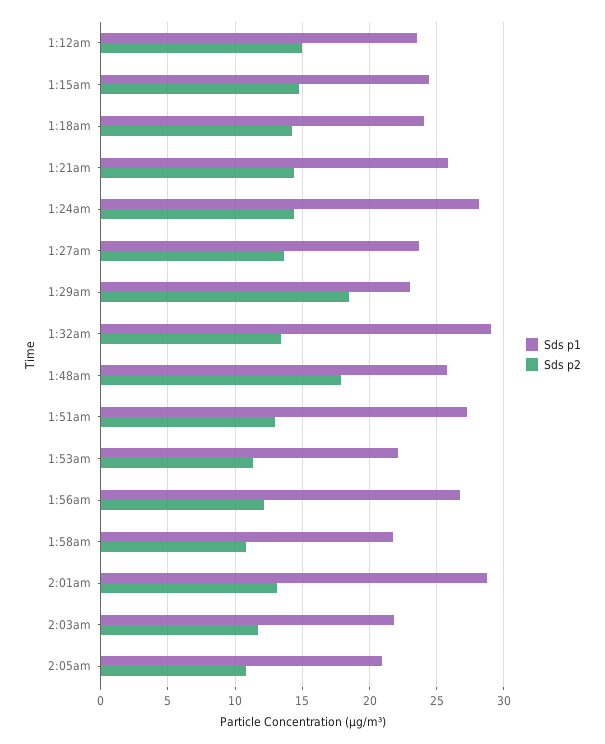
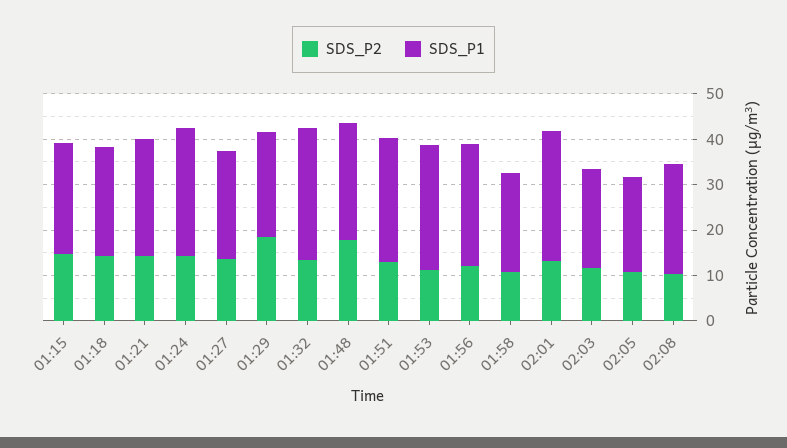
Sds p1, 1:12am: 23.5 -> none
Sds p2, 1:12am: 15 -> none
Sds p1, 1:53am: 22 -> 28
Sds p2, 02:08: none -> 10
Sds p1, 02:08: none -> 24

